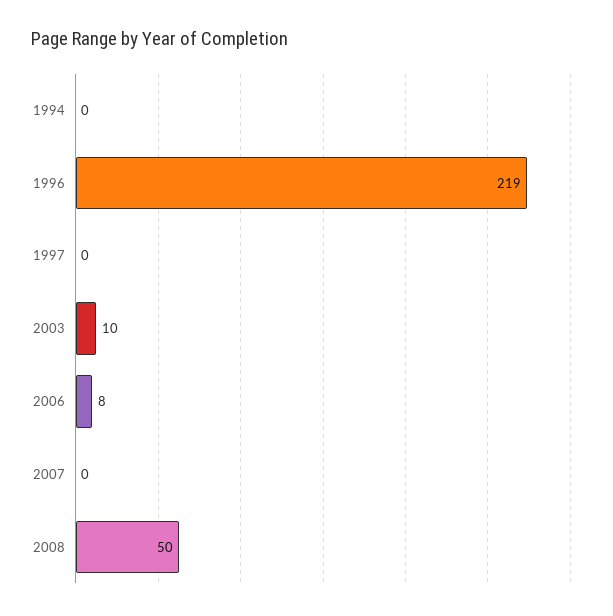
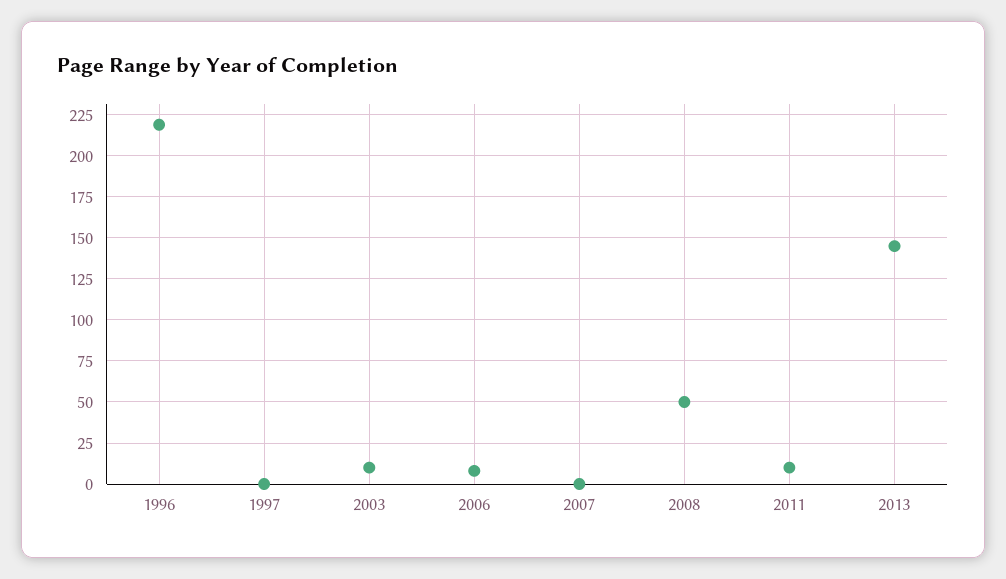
1994: 0 -> none
2011: none -> 10
2013: none -> 145

